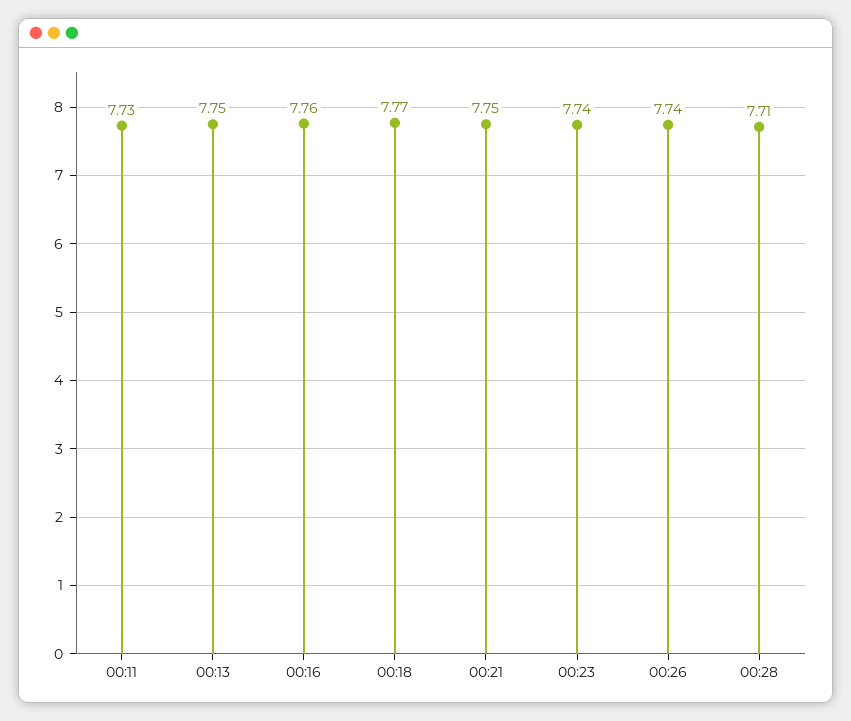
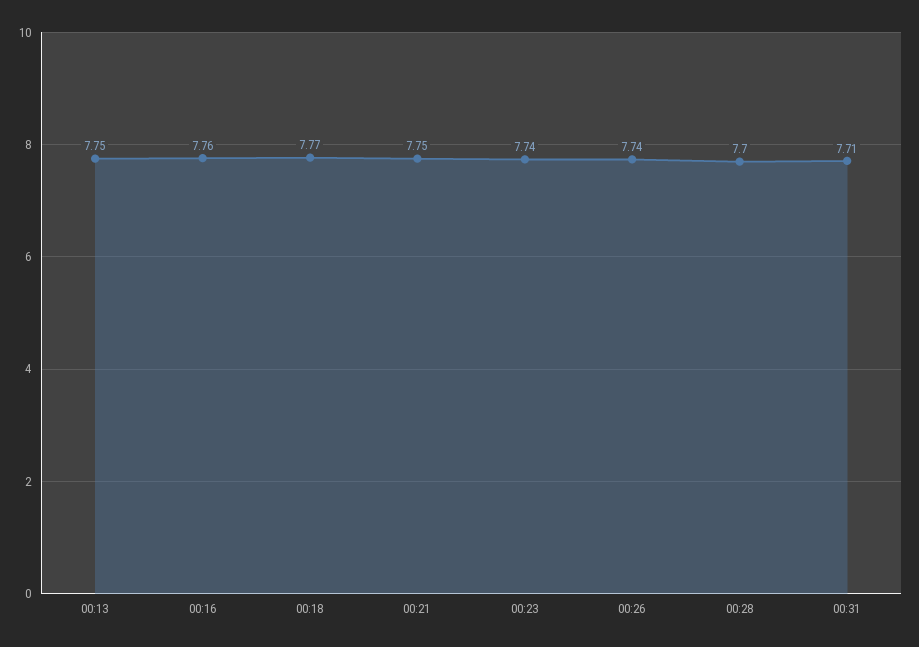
00:11: 7.73 -> none
00:28: 7.71 -> 7.7
00:31: none -> 7.71

